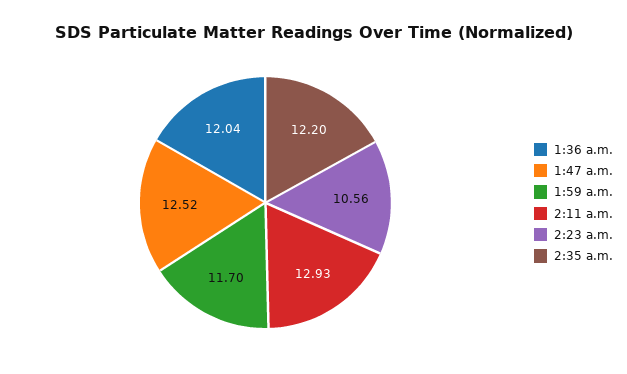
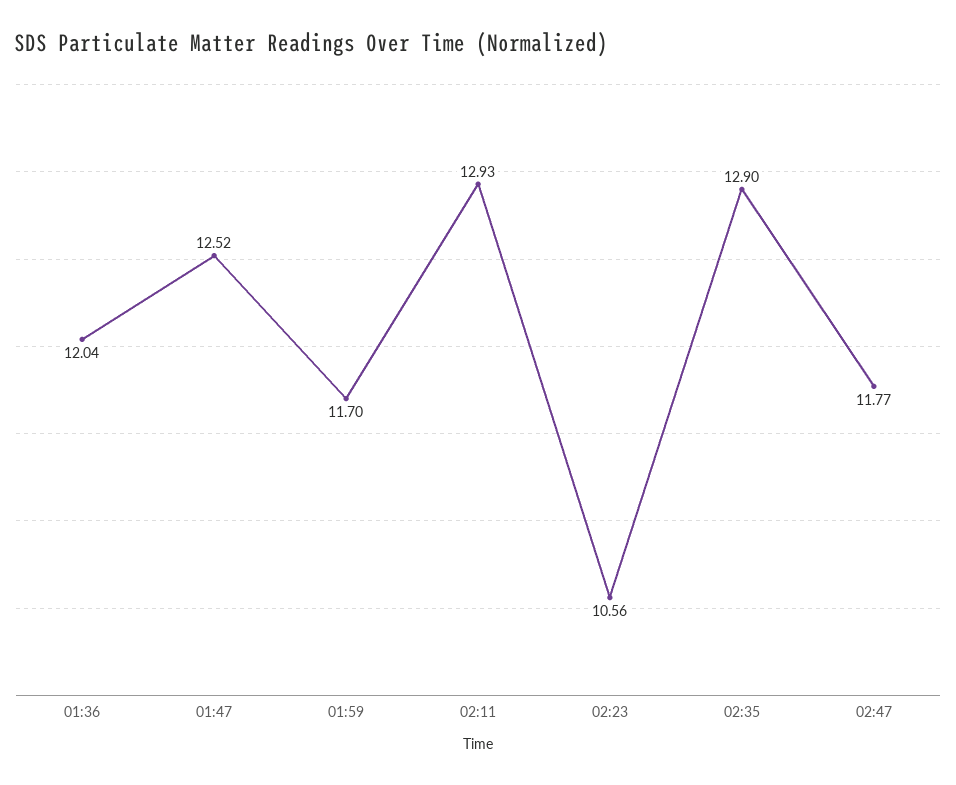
2:35 a.m.: 12.2 -> 12.9
02:47: none -> 11.77

